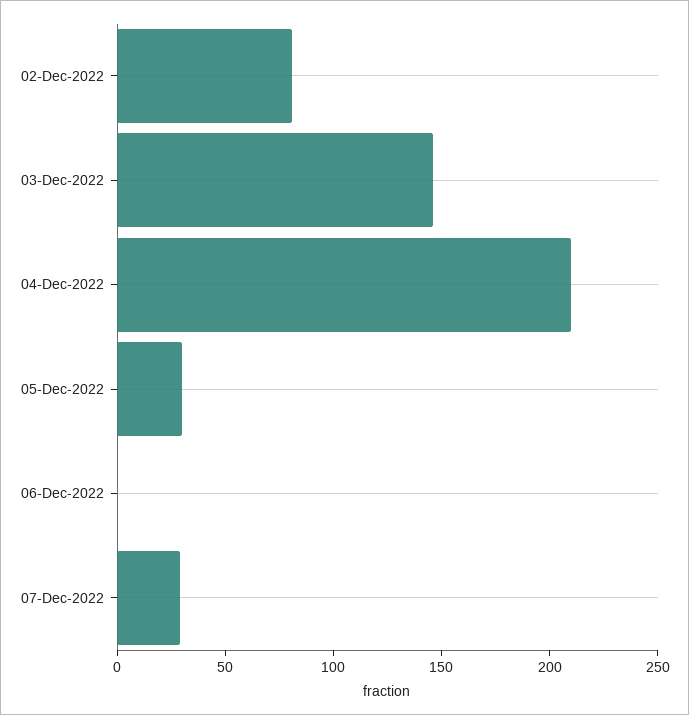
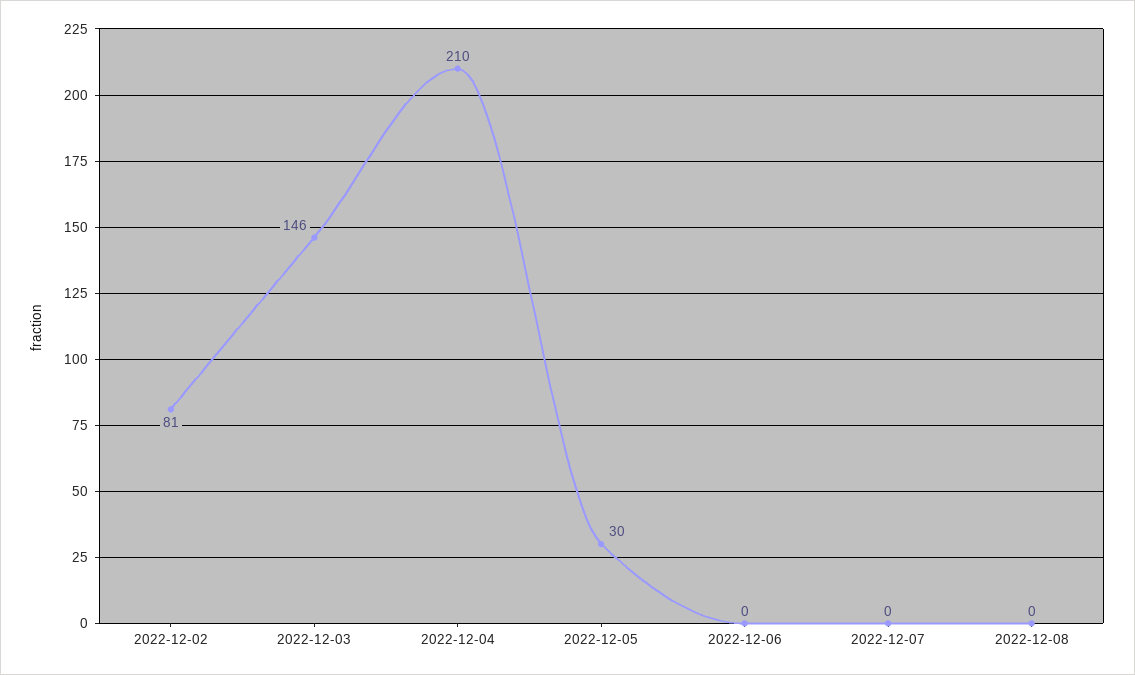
07-Dec-2022: 30 -> 0
2022-12-08: none -> 0

